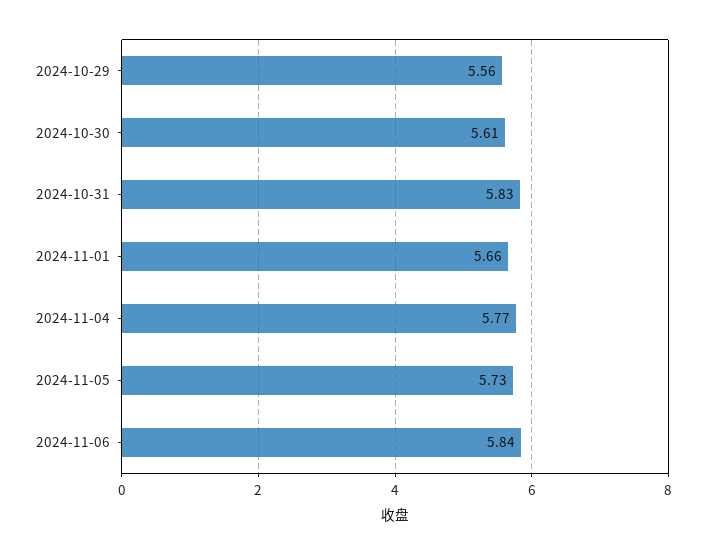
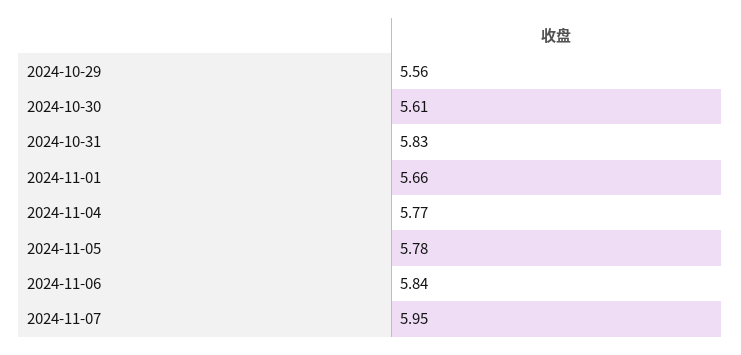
2024-11-05: 5.73 -> 5.78
2024-11-07: none -> 5.95

